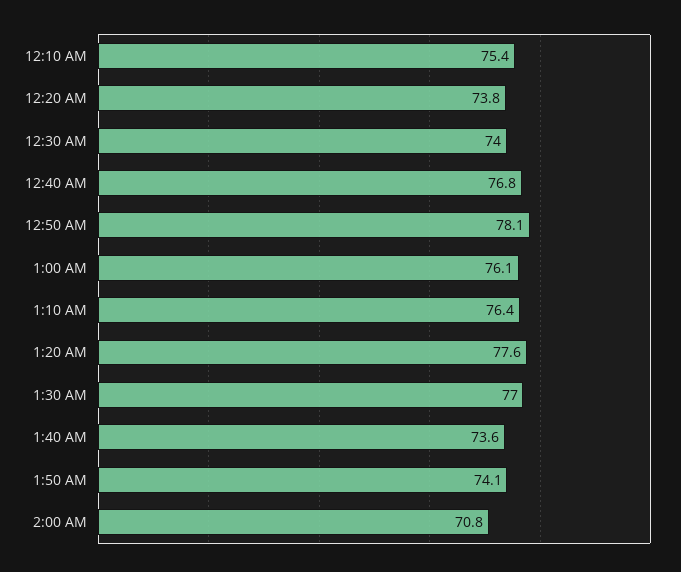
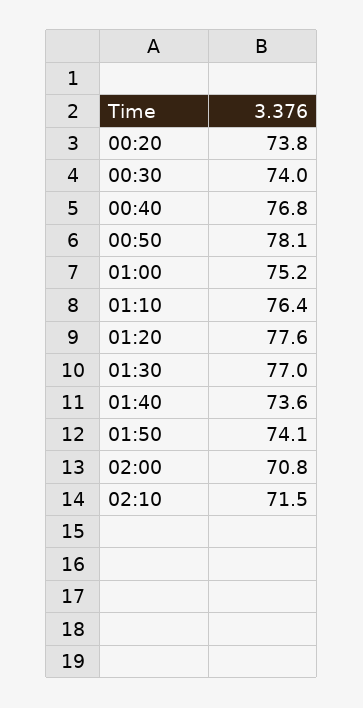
12:10 AM: 75.4 -> none
1:00 AM: 76.1 -> 75.2
02:10: none -> 71.5

